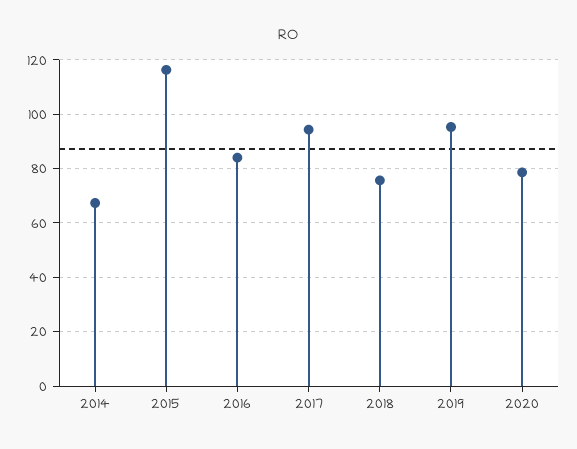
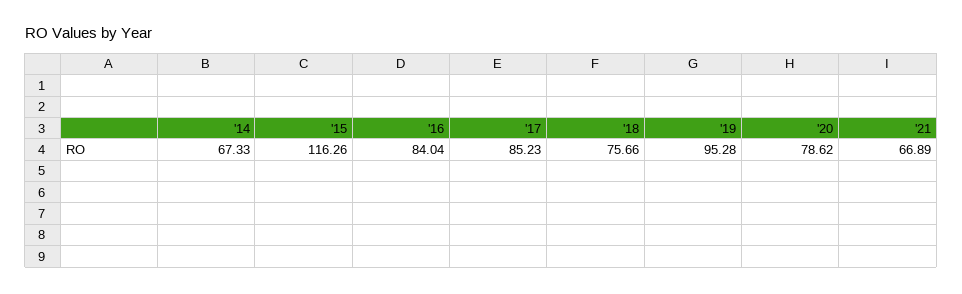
2017: 95 -> 85.23
'21: none -> 66.89

